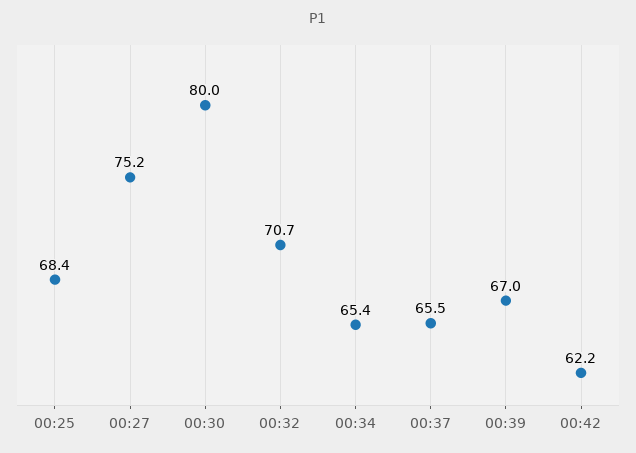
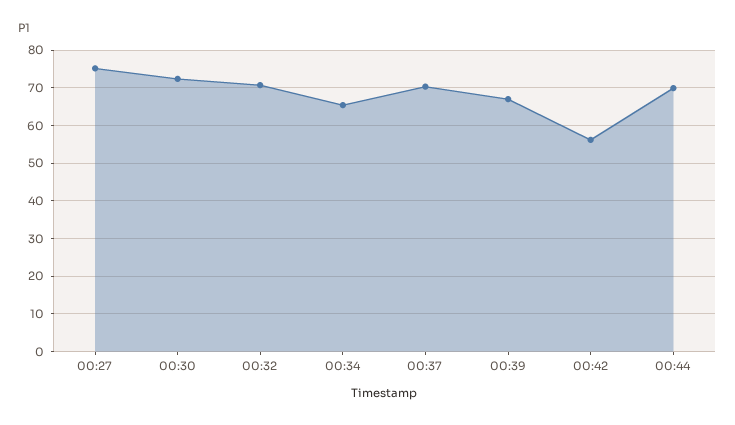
00:25: 68.4 -> none
00:30: 80 -> 72
00:37: 65.5 -> 70
00:42: 62.2 -> 56
00:44: none -> 70

